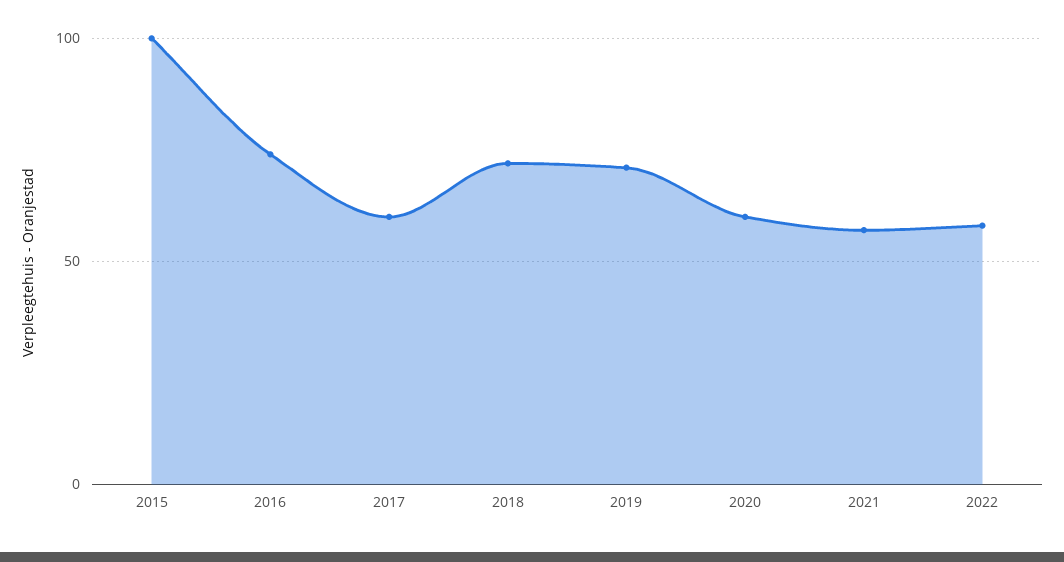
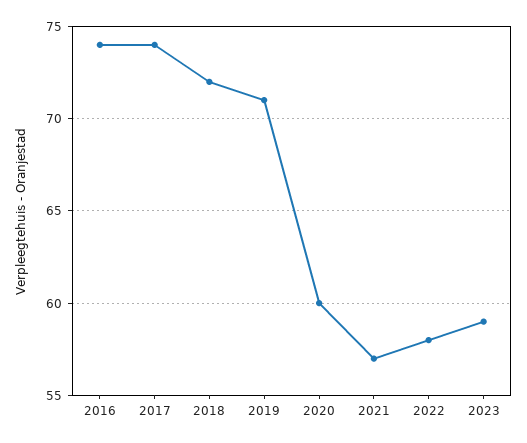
2015: 100 -> none
2017: 60 -> 74
2023: none -> 59

